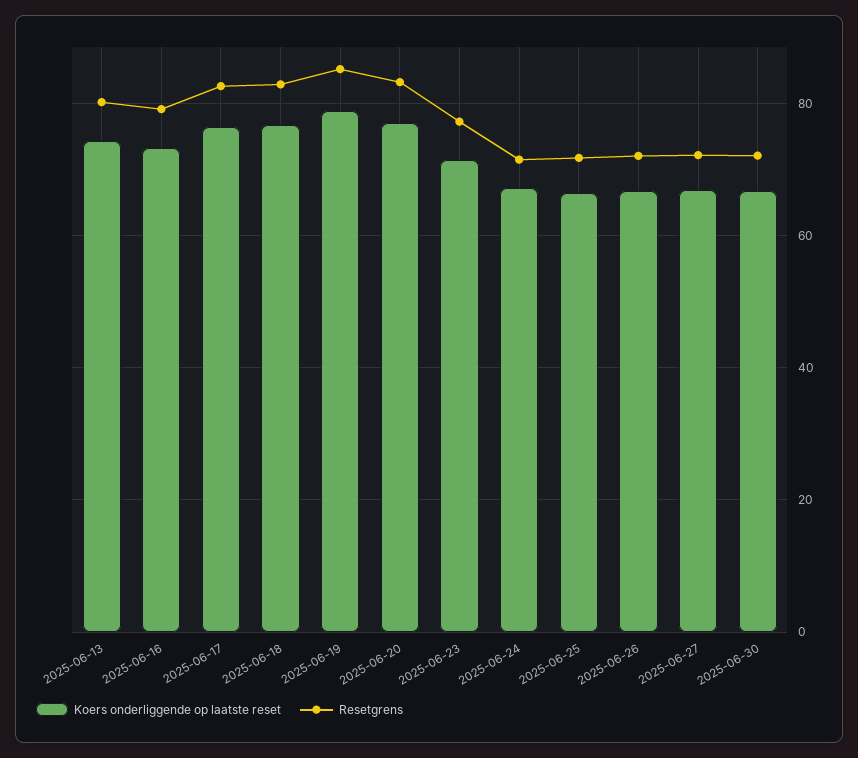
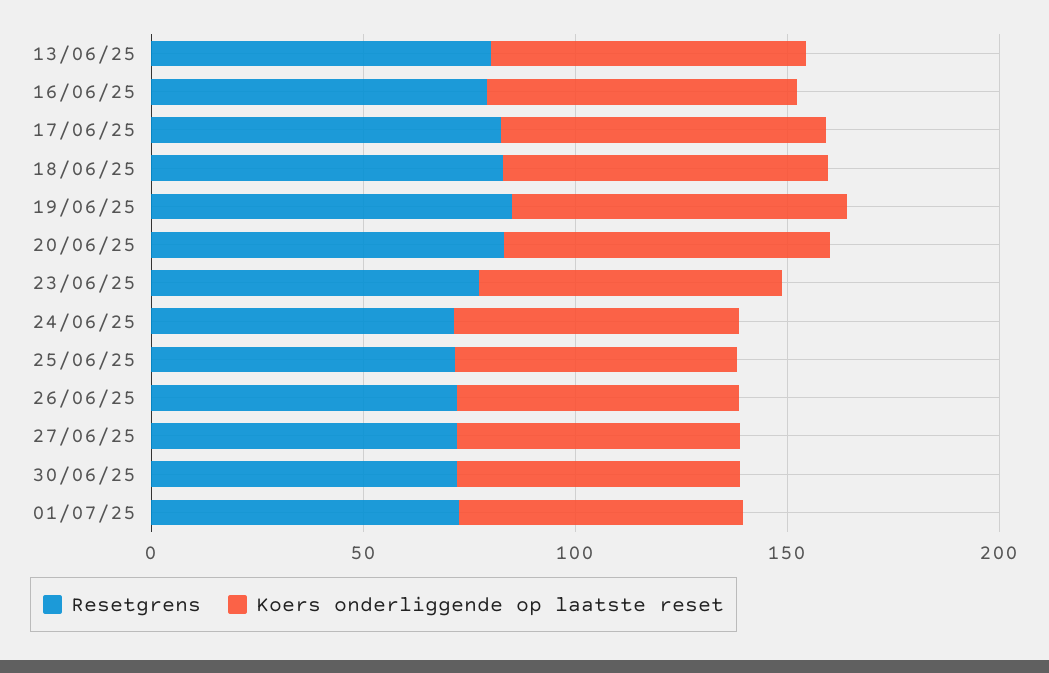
Resetgrens, 01/07/25: none -> 70
Koers onderliggende op laatste reset, 01/07/25: none -> 70

